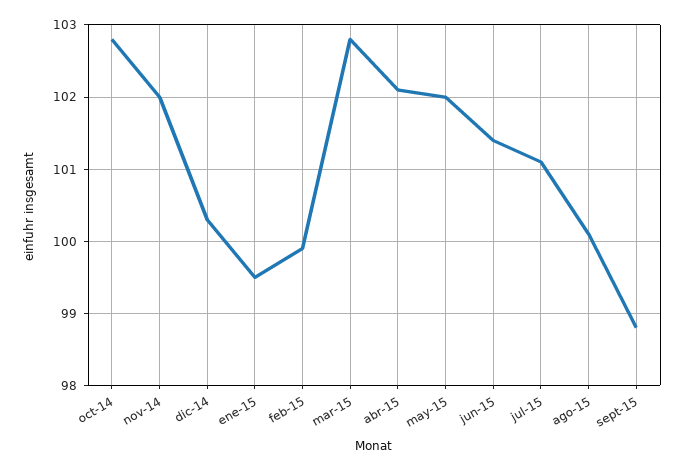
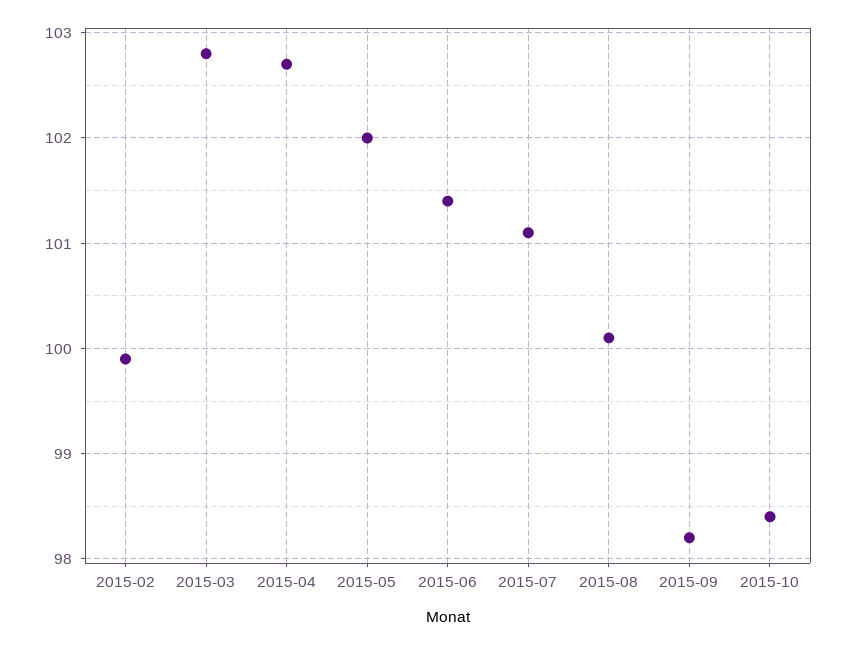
oct-14: 102.8 -> none
nov-14: 102 -> none
dic-14: 100.3 -> none
ene-15: 99.5 -> none
abr-15: 102.1 -> 102.7
sept-15: 98.8 -> 98.2
2015-10: none -> 98.4

